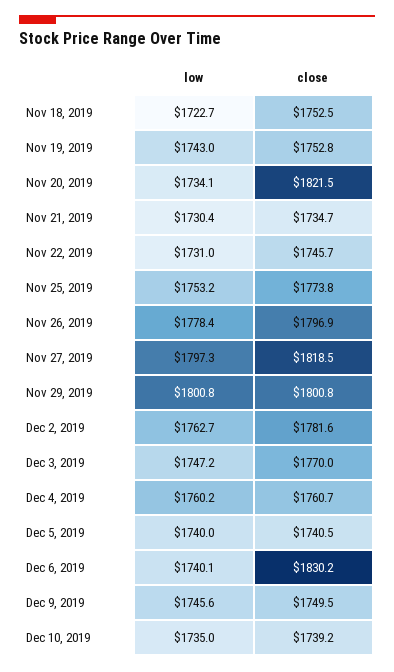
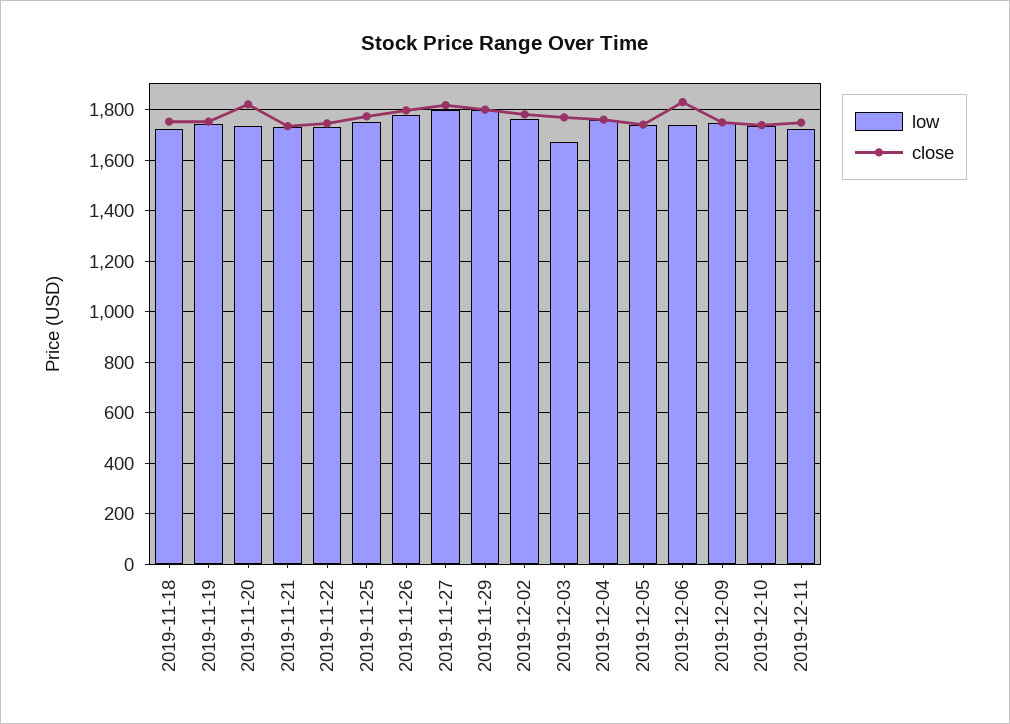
low, Dec 3, 2019: 1747.2 -> 1675
low, 2019-12-11: none -> 1725
close, 2019-12-11: none -> 1750

